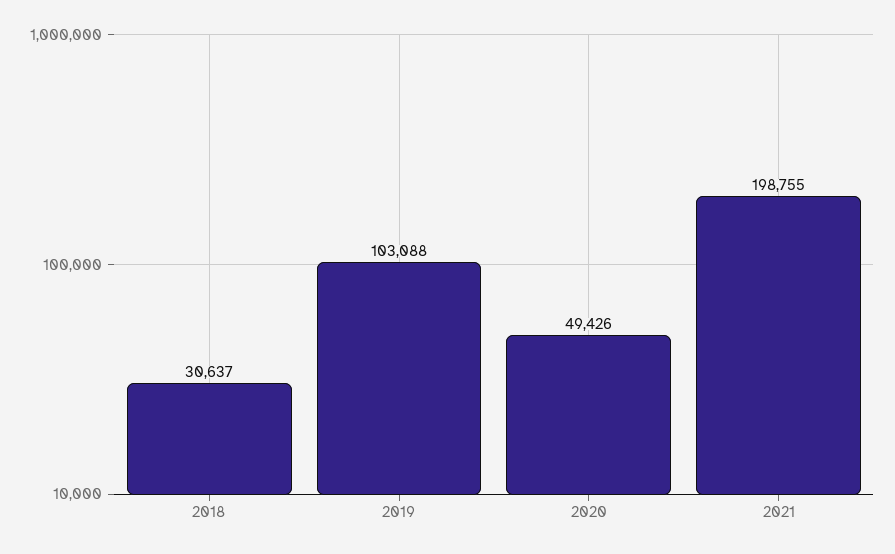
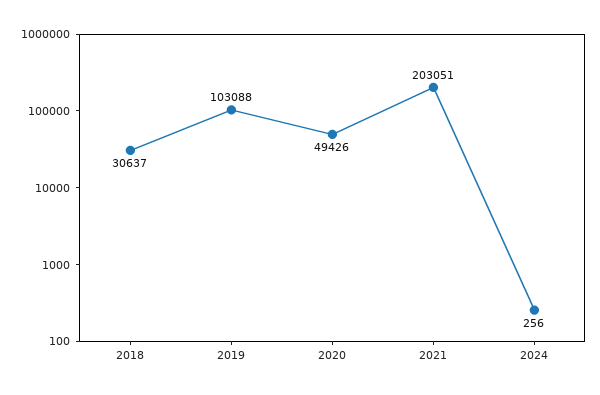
2021: 198755 -> 203051
2024: none -> 256

